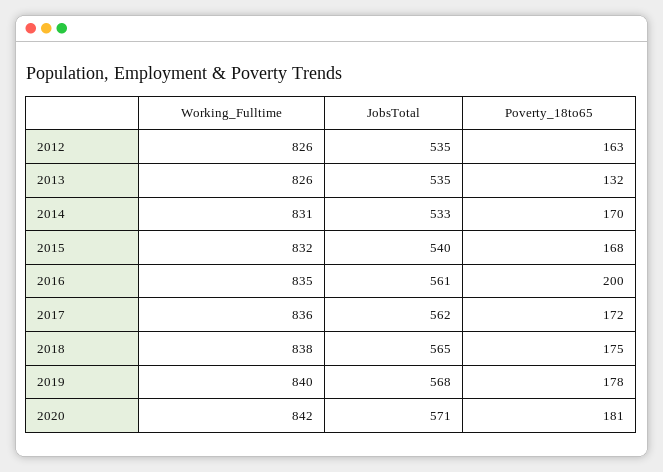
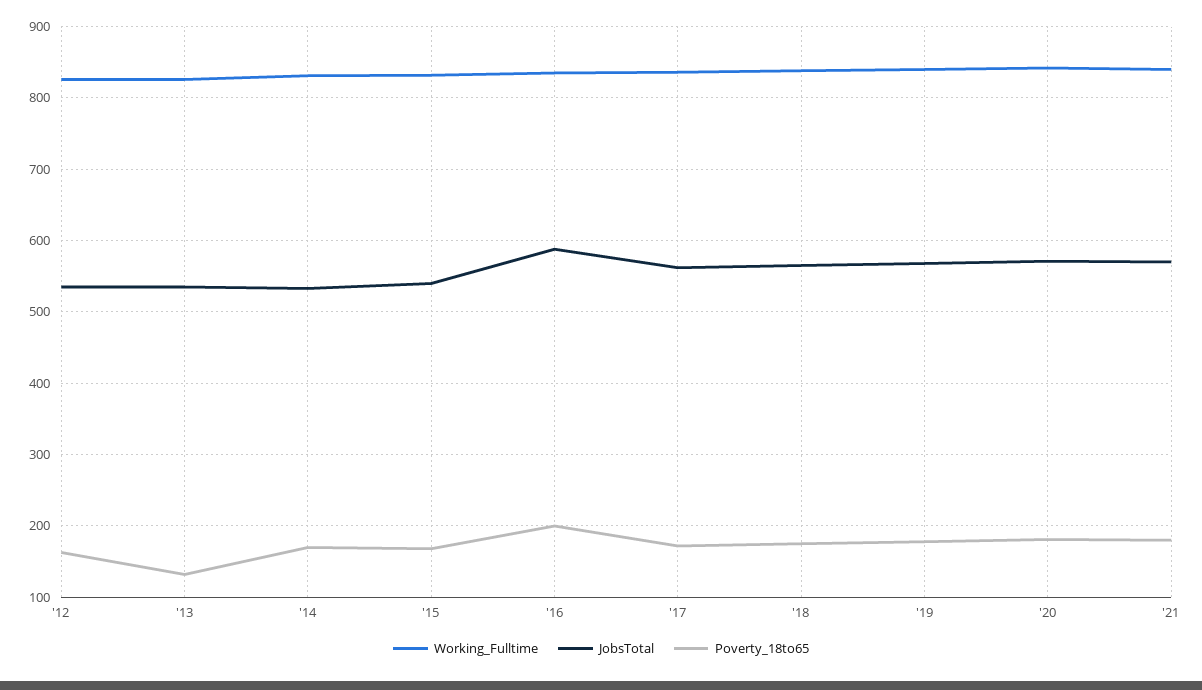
JobsTotal, 2016: 561 -> 590
Working_Fulltime, '21: none -> 840
JobsTotal, '21: none -> 570
Poverty_18to65, '21: none -> 180

